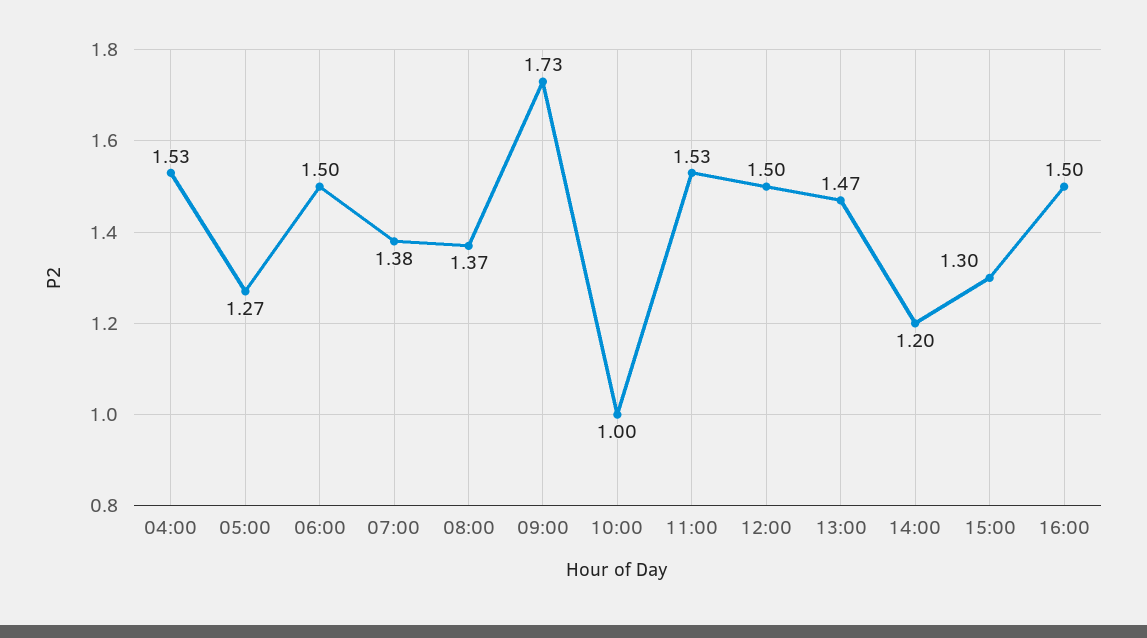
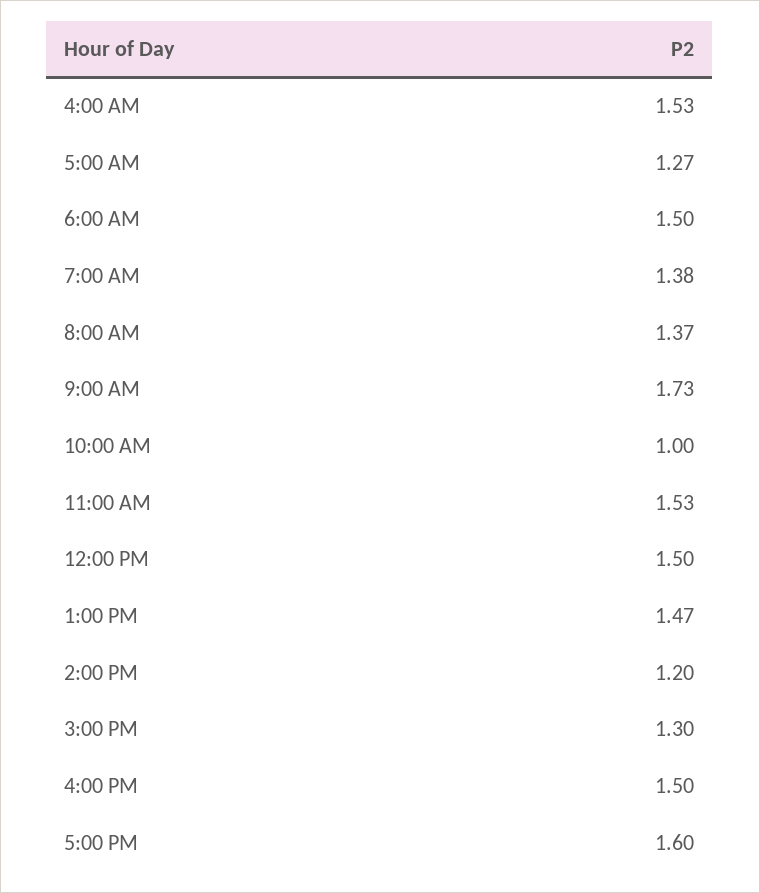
5:00 PM: none -> 1.6

